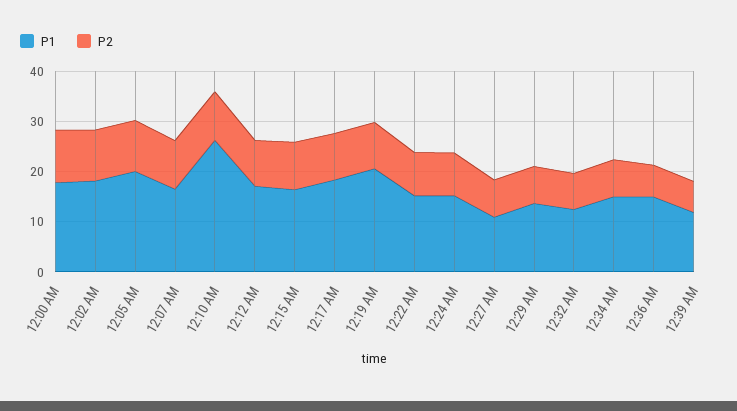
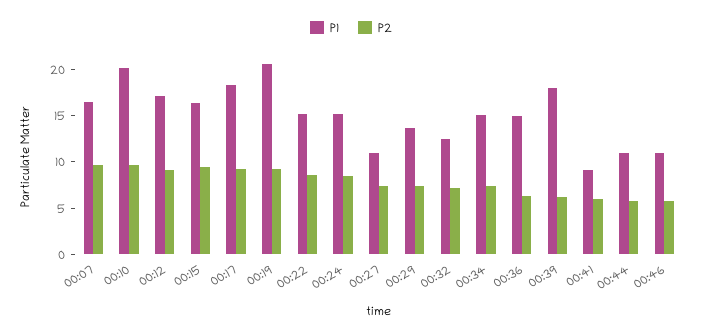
P1, 12:00 AM: 18 -> none
P2, 12:00 AM: 10 -> none
P1, 12:02 AM: 18 -> none
P2, 12:02 AM: 10 -> none
P1, 12:05 AM: 20 -> none
P2, 12:05 AM: 10 -> none
P1, 12:10 AM: 26 -> 20
P1, 12:39 AM: 12 -> 18
P1, 00:41: none -> 9
P2, 00:41: none -> 6
P1, 00:44: none -> 11
P2, 00:44: none -> 6
P1, 00:46: none -> 11
P2, 00:46: none -> 6

